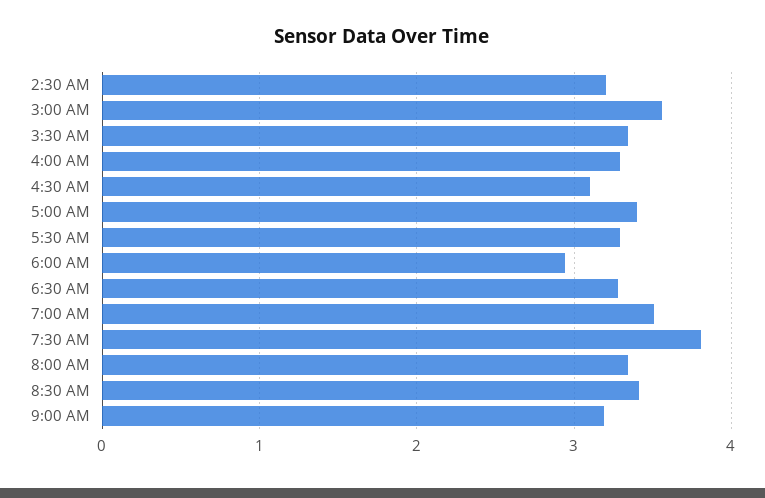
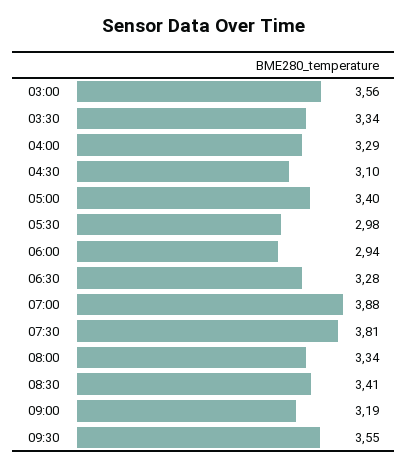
2:30 AM: 3.2 -> none
5:30 AM: 3.3 -> 2.98
7:00 AM: 3.5 -> 3.88
09:30: none -> 3.55

